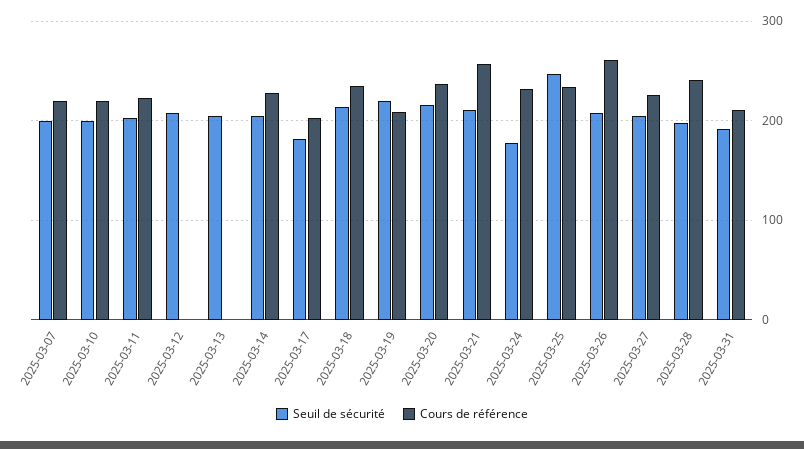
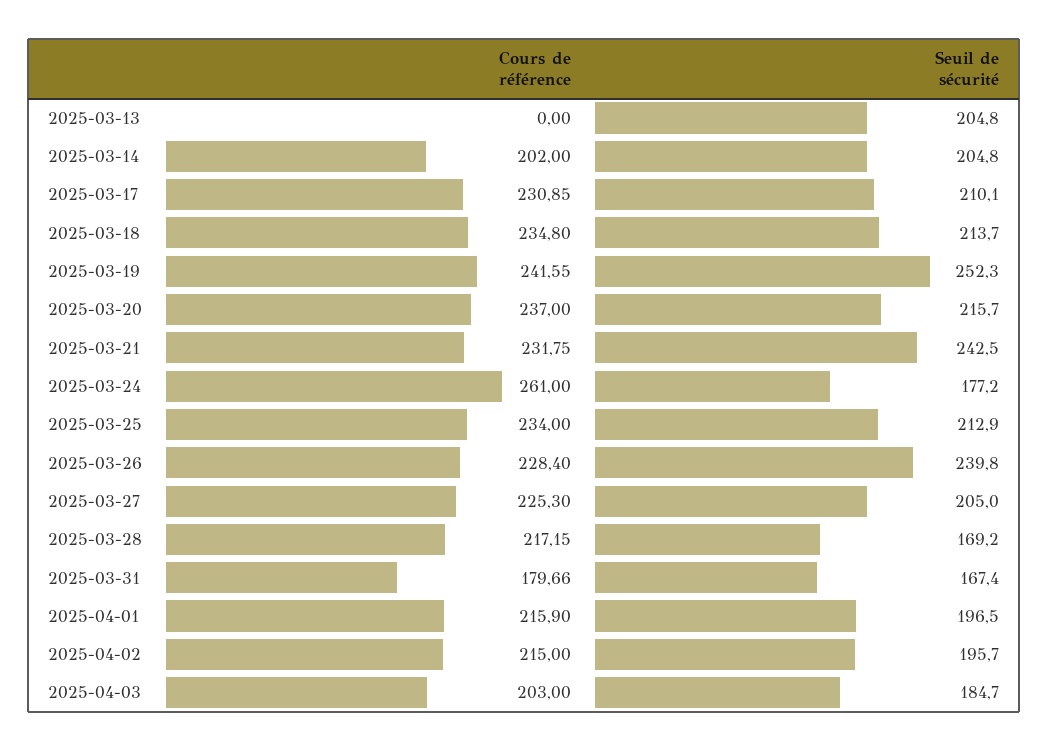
Seuil de sécurité, 2025-03-07: 200 -> none
Cours de référence, 2025-03-07: 220 -> none
Seuil de sécurité, 2025-03-10: 200 -> none
Cours de référence, 2025-03-10: 220 -> none
Seuil de sécurité, 2025-03-11: 200 -> none
Cours de référence, 2025-03-11: 220 -> none
Seuil de sécurité, 2025-03-12: 210 -> none
Cours de référence, 2025-03-12: 0 -> none
Cours de référence, 2025-03-14: 230 -> 202
Seuil de sécurité, 2025-03-17: 180 -> 210.1
Cours de référence, 2025-03-17: 200 -> 230.85
Seuil de sécurité, 2025-03-19: 220 -> 252.3
Cours de référence, 2025-03-19: 210 -> 241.55
Seuil de sécurité, 2025-03-21: 210 -> 242.5
Cours de référence, 2025-03-21: 260 -> 231.75
Cours de référence, 2025-03-24: 230 -> 261
Seuil de sécurité, 2025-03-25: 250 -> 212.9
Seuil de sécurité, 2025-03-26: 210 -> 239.8
Cours de référence, 2025-03-26: 260 -> 228.4
Seuil de sécurité, 2025-03-28: 200 -> 169.2
Cours de référence, 2025-03-28: 240 -> 217.15
Seuil de sécurité, 2025-03-31: 190 -> 167.4
Cours de référence, 2025-03-31: 210 -> 179.66
Cours de référence, 2025-04-01: none -> 215.9
Seuil de sécurité, 2025-04-01: none -> 196.5
Cours de référence, 2025-04-02: none -> 215
Seuil de sécurité, 2025-04-02: none -> 195.7
Cours de référence, 2025-04-03: none -> 203
Seuil de sécurité, 2025-04-03: none -> 184.7

